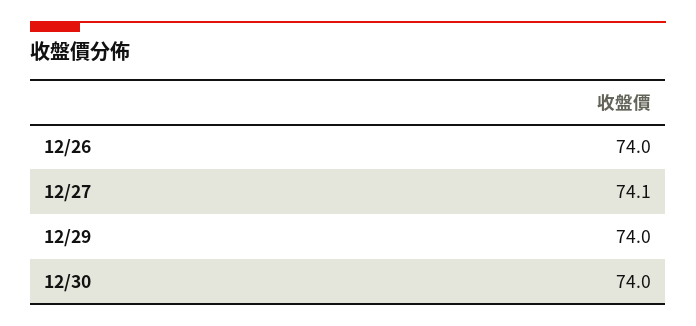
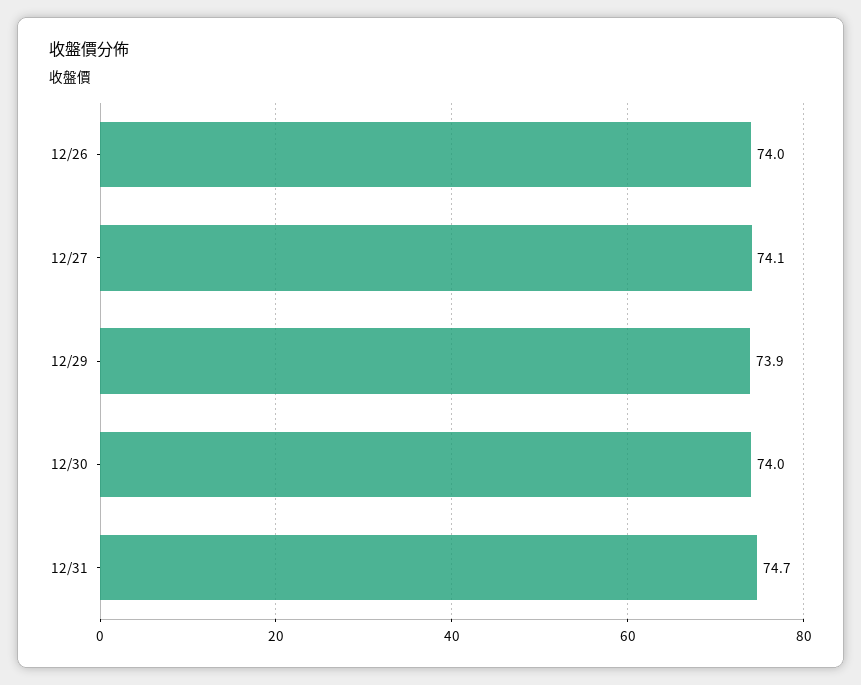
12/29: 74 -> 73.9
12/31: none -> 74.7

